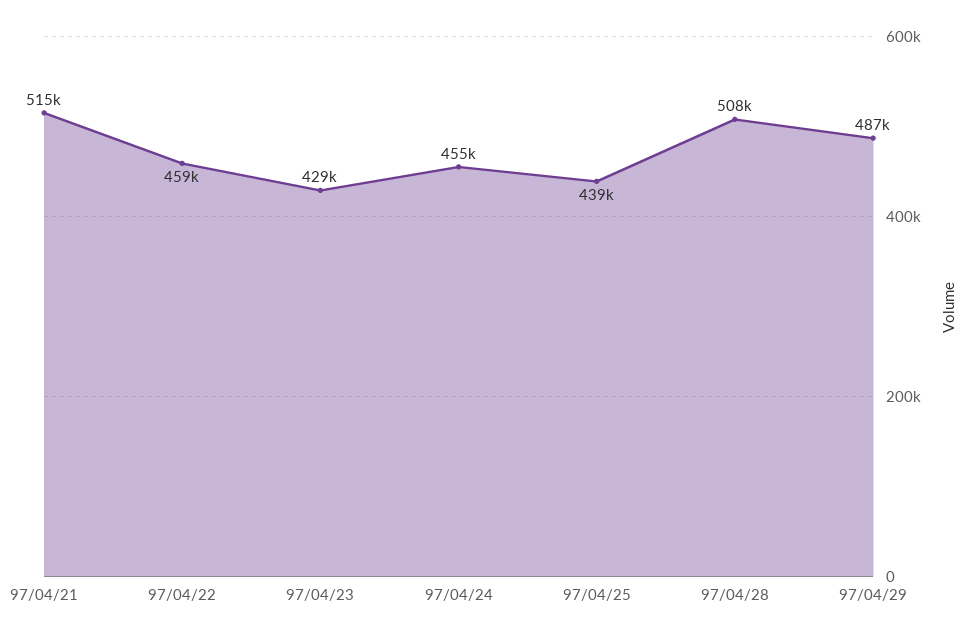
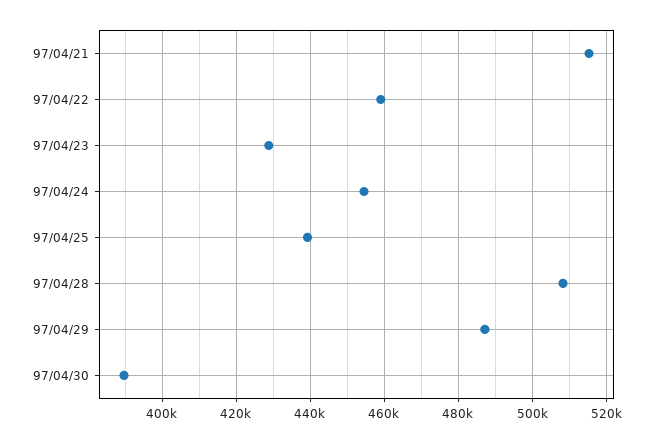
97/04/30: none -> 390000

